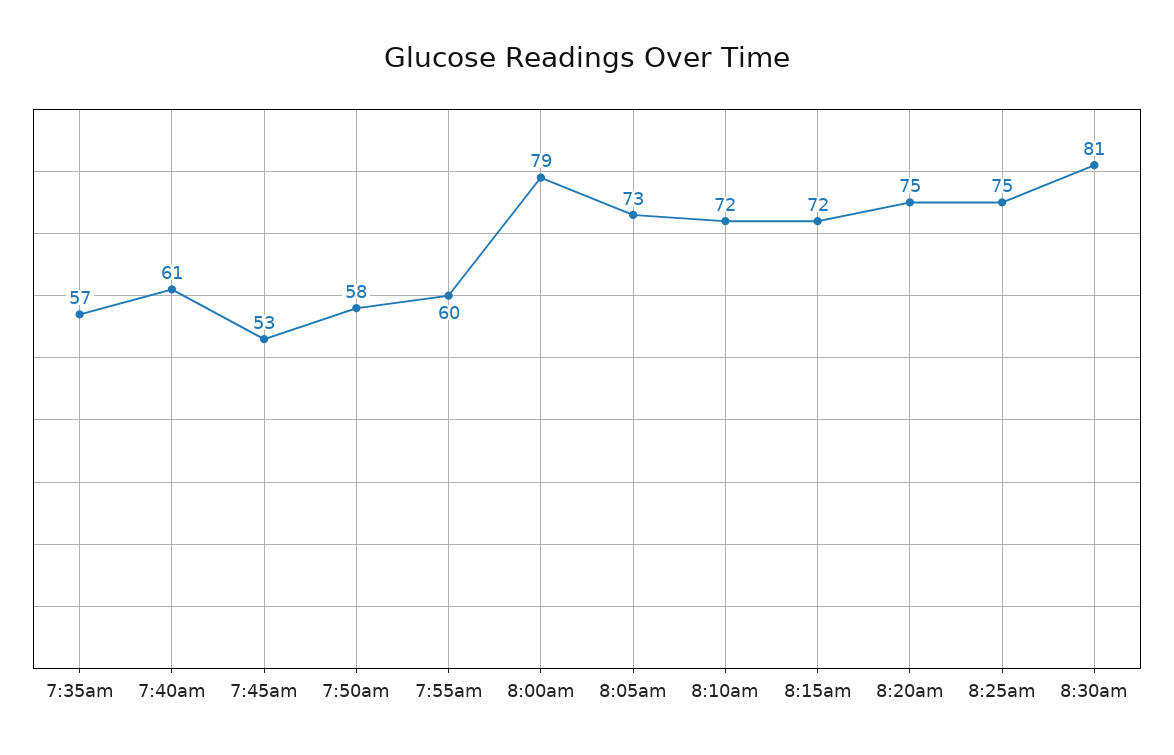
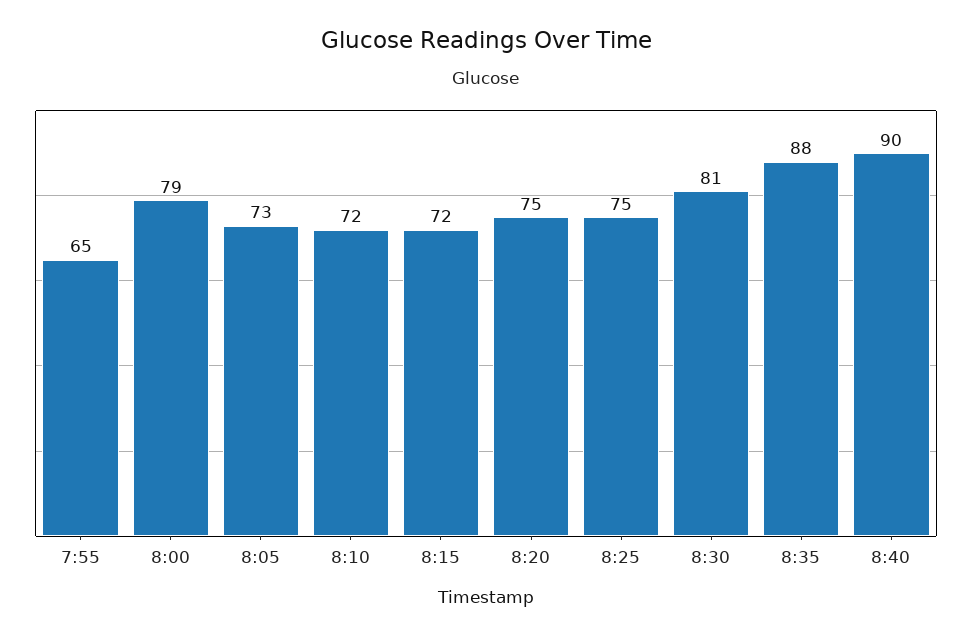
7:35am: 57 -> none
7:40am: 61 -> none
7:45am: 53 -> none
7:50am: 58 -> none
7:55am: 60 -> 65
8:35: none -> 88
8:40: none -> 90

